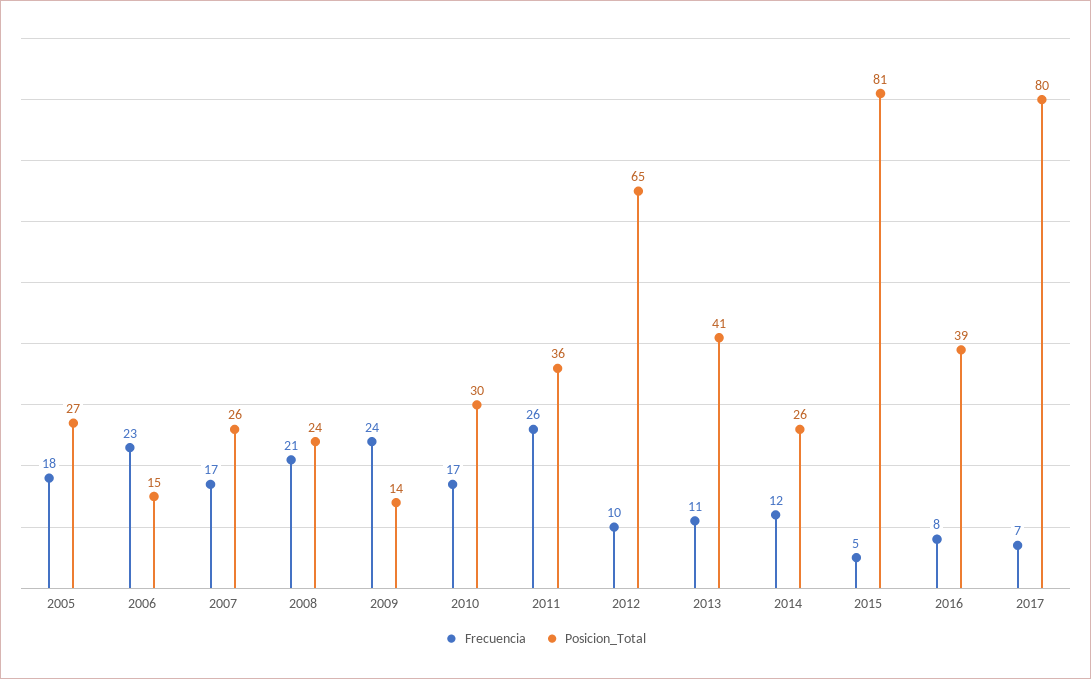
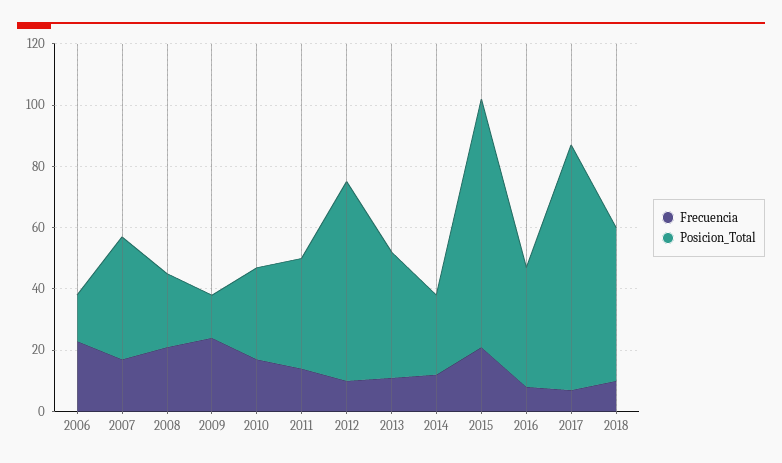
Frecuencia, 2005: 18 -> none
Posicion_Total, 2005: 27 -> none
Posicion_Total, 2007: 26 -> 40
Frecuencia, 2011: 26 -> 15
Frecuencia, 2015: 5 -> 20
Frecuencia, 2018: none -> 10
Posicion_Total, 2018: none -> 50

